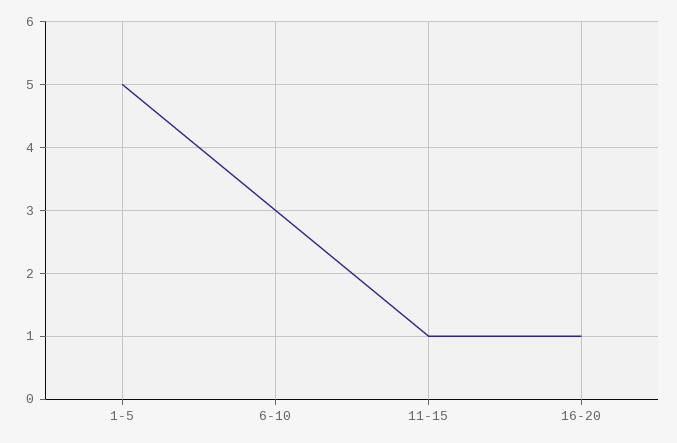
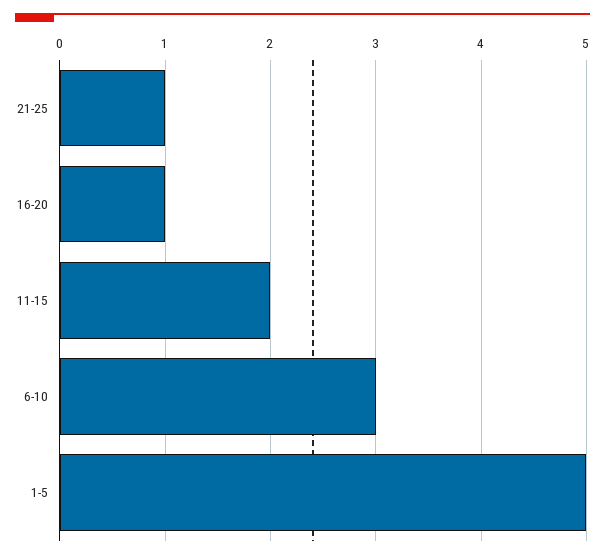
11-15: 1 -> 2
21-25: none -> 1

